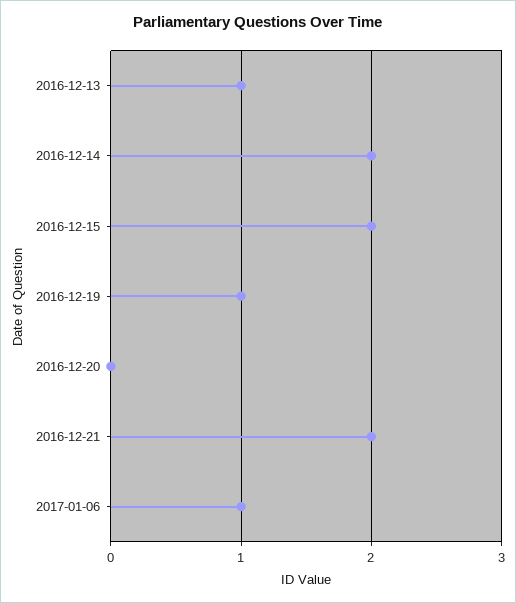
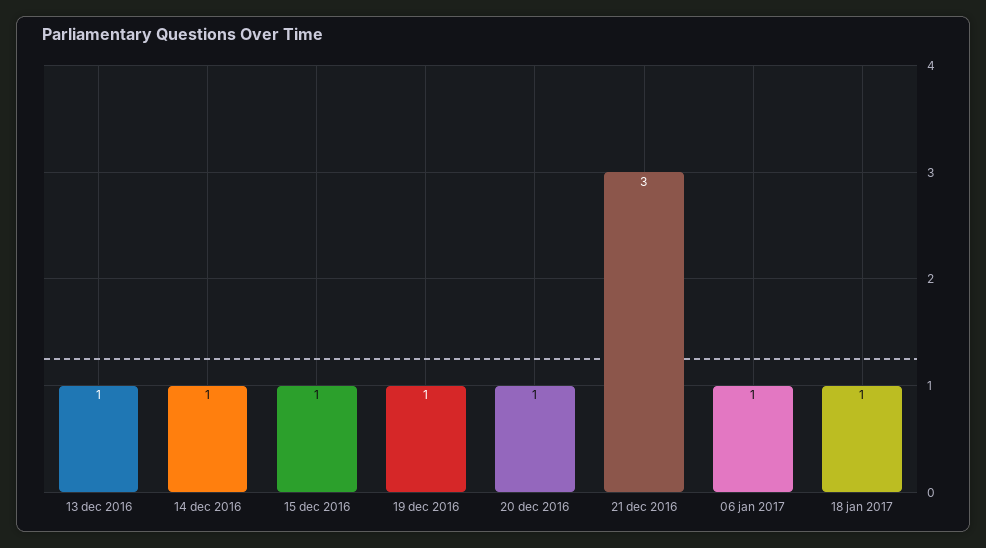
2016-12-14: 2 -> 1
2016-12-15: 2 -> 1
2016-12-20: 0 -> 1
2016-12-21: 2 -> 3
18 jan 2017: none -> 1

